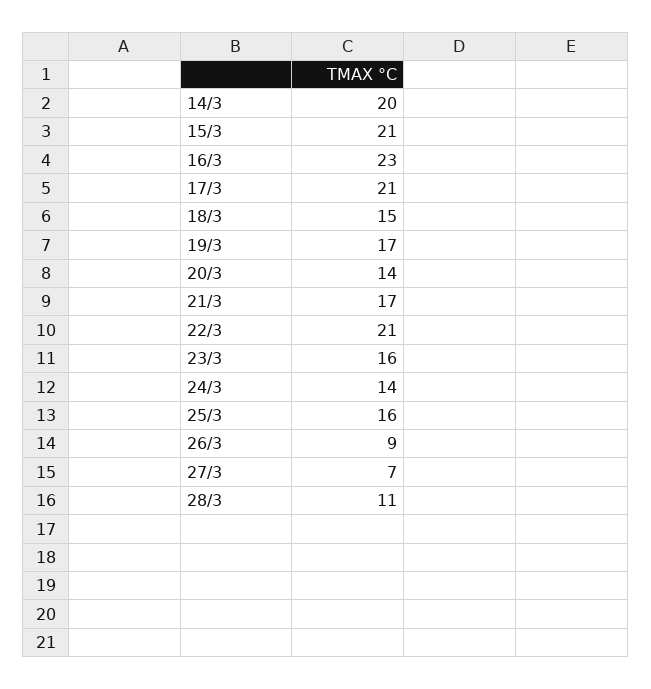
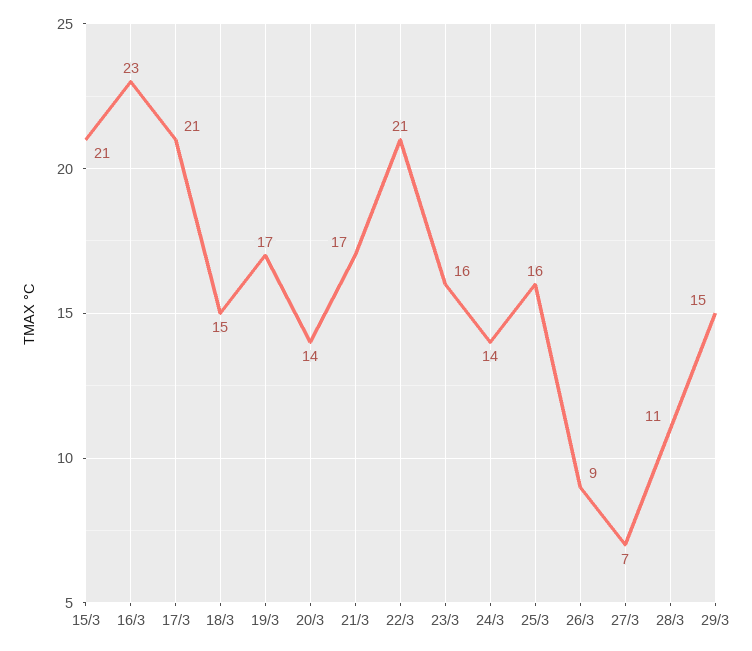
14/3: 20 -> none
29/3: none -> 15

